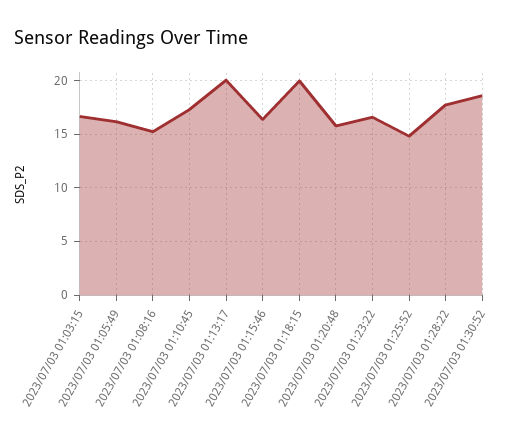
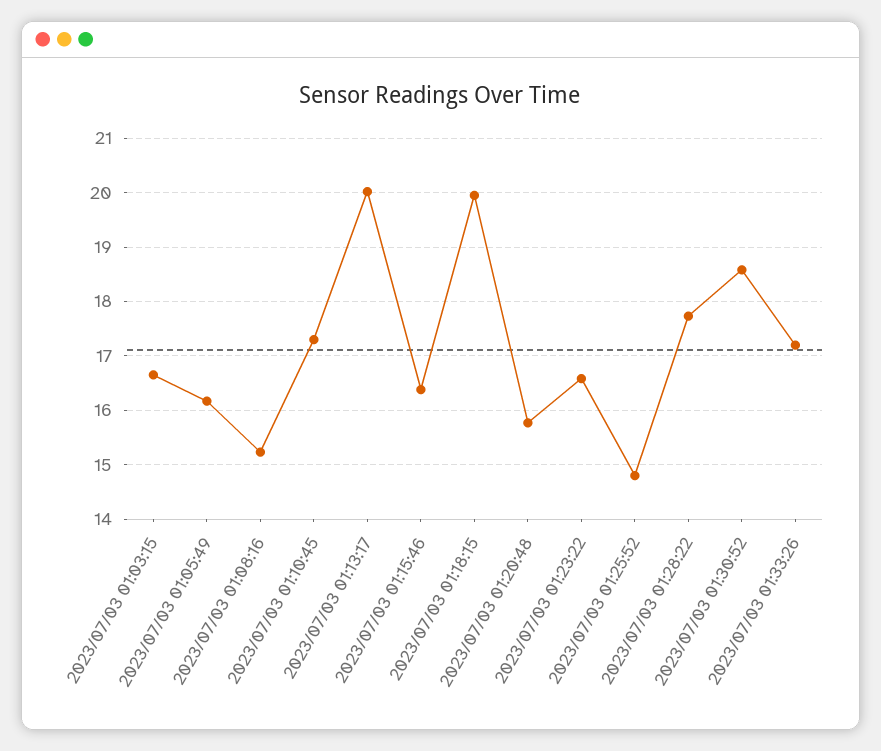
2023/07/03 01:33:26: none -> 17.2

